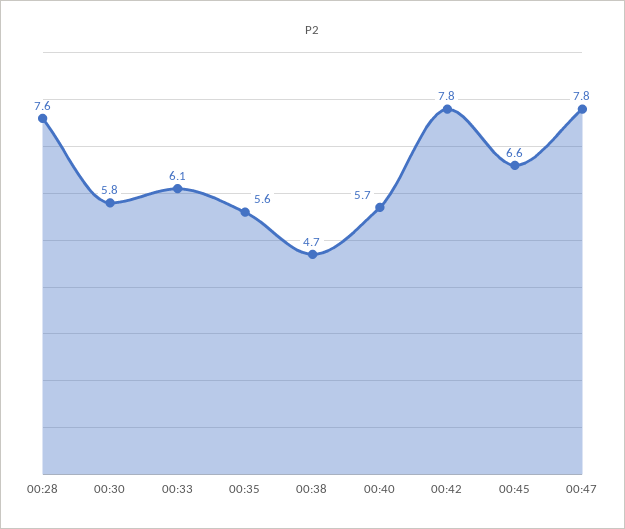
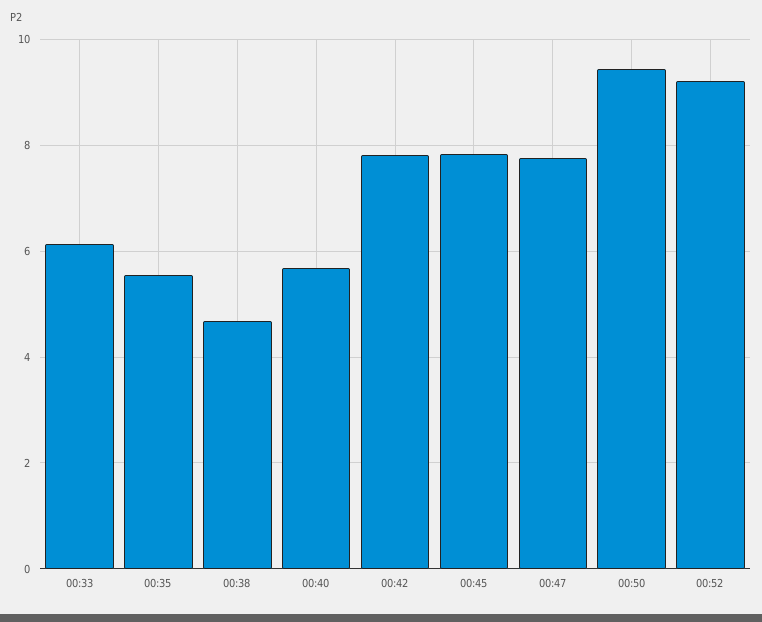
00:28: 7.6 -> none
00:30: 5.8 -> none
00:45: 6.6 -> 7.8
00:50: none -> 9.4
00:52: none -> 9.2

